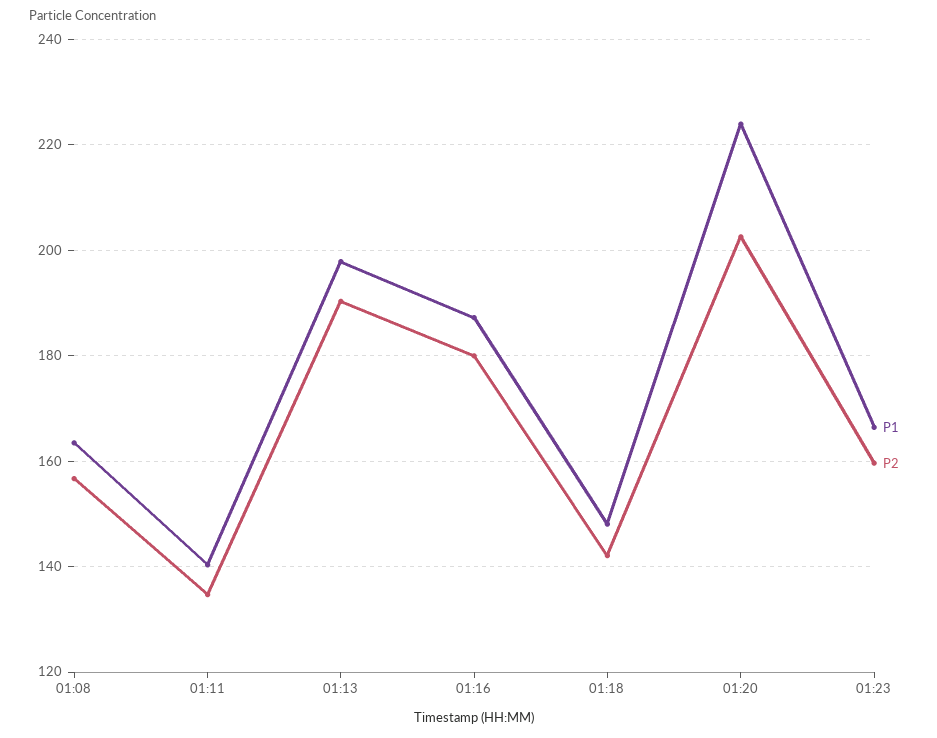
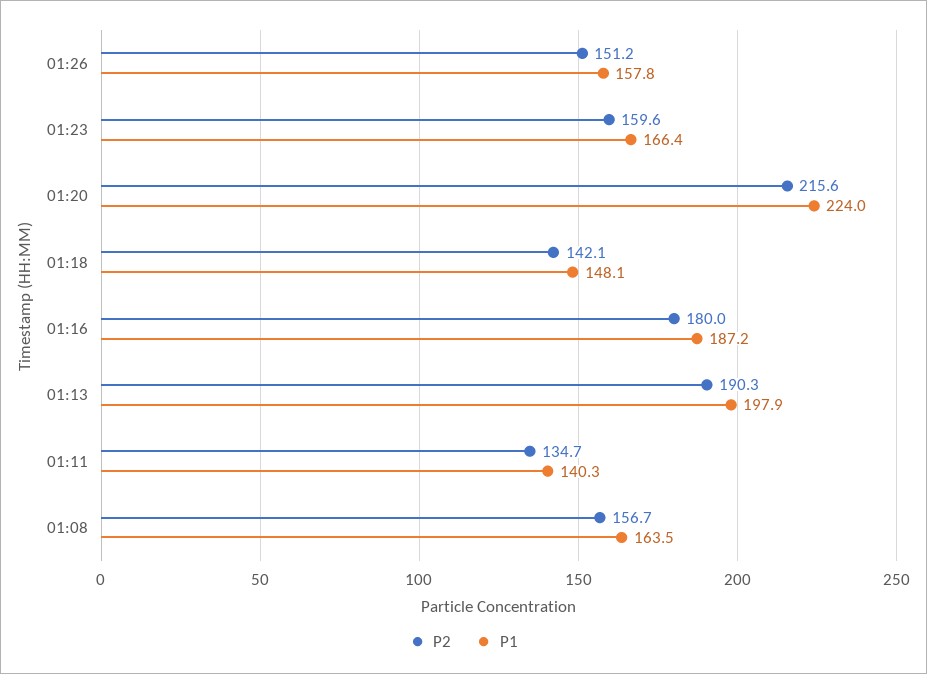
P2, 01:20: 202 -> 215.6
P2, 01:26: none -> 151.2
P1, 01:26: none -> 157.8

